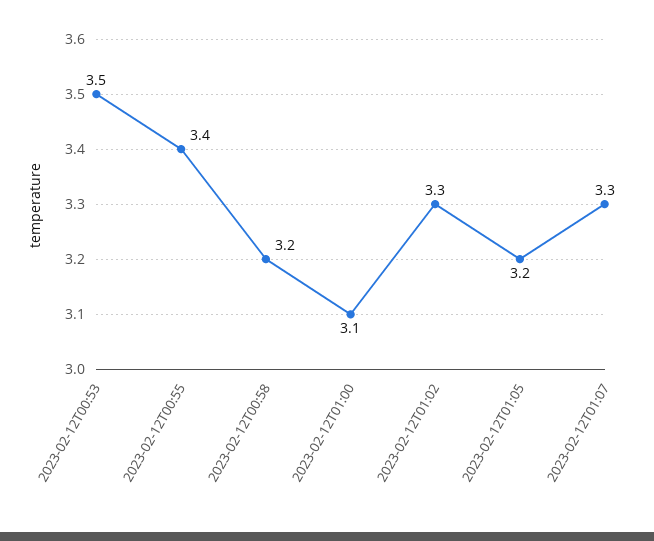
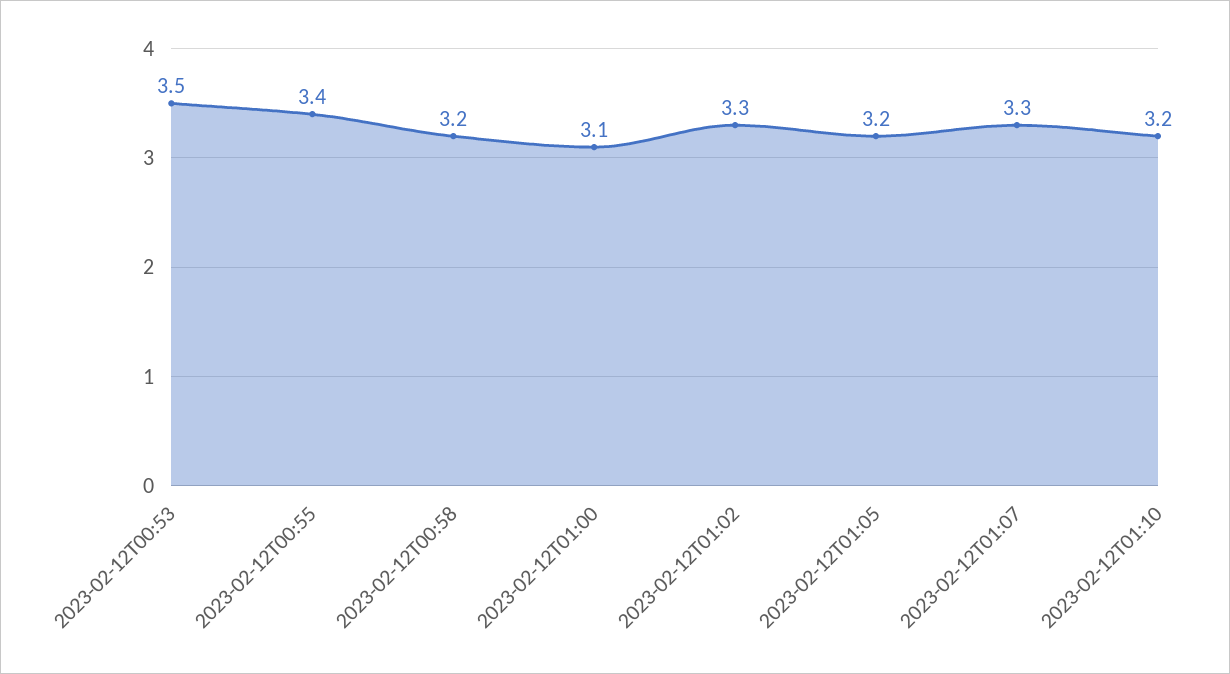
2023-02-12T01:10: none -> 3.2

